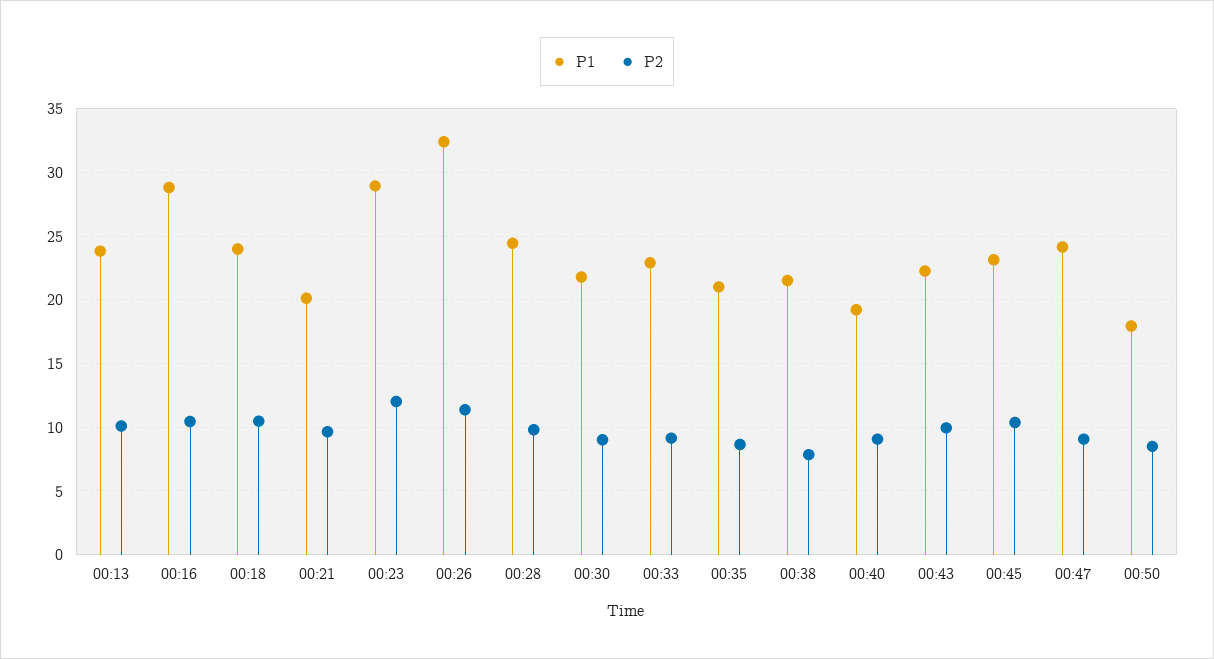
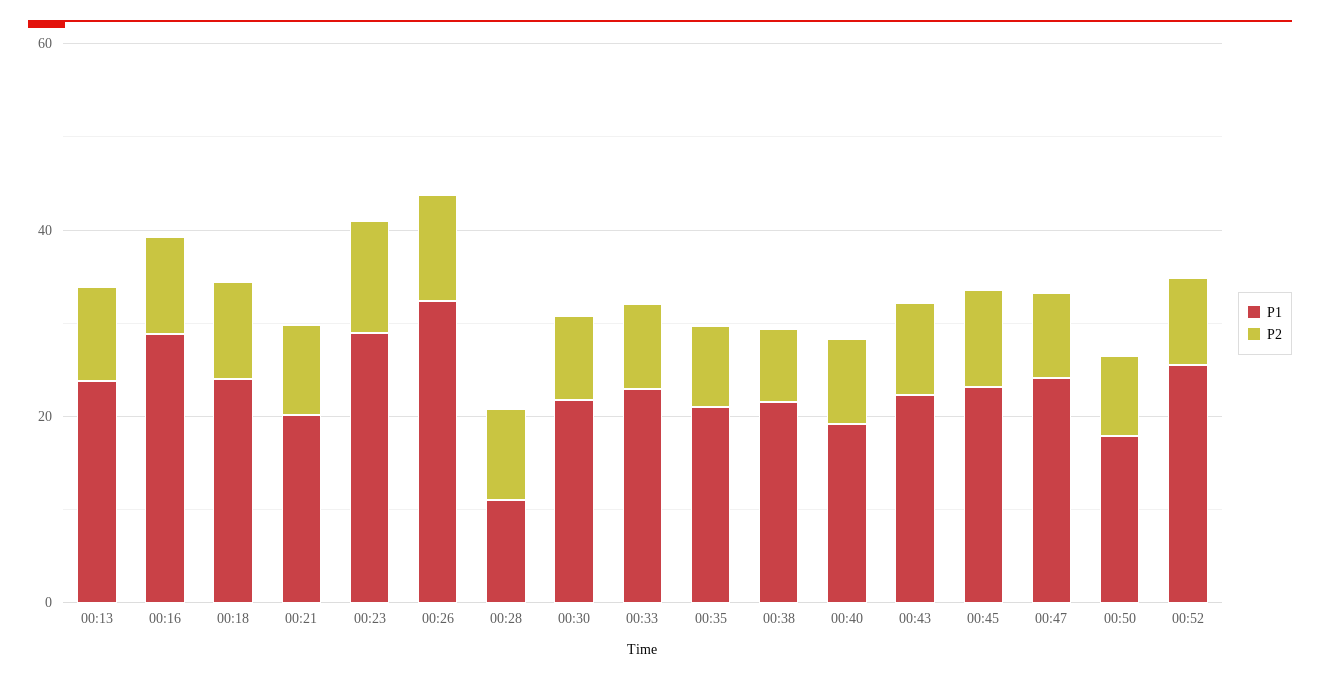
P1, 00:28: 24.5 -> 10
P1, 00:52: none -> 25
P2, 00:52: none -> 10

